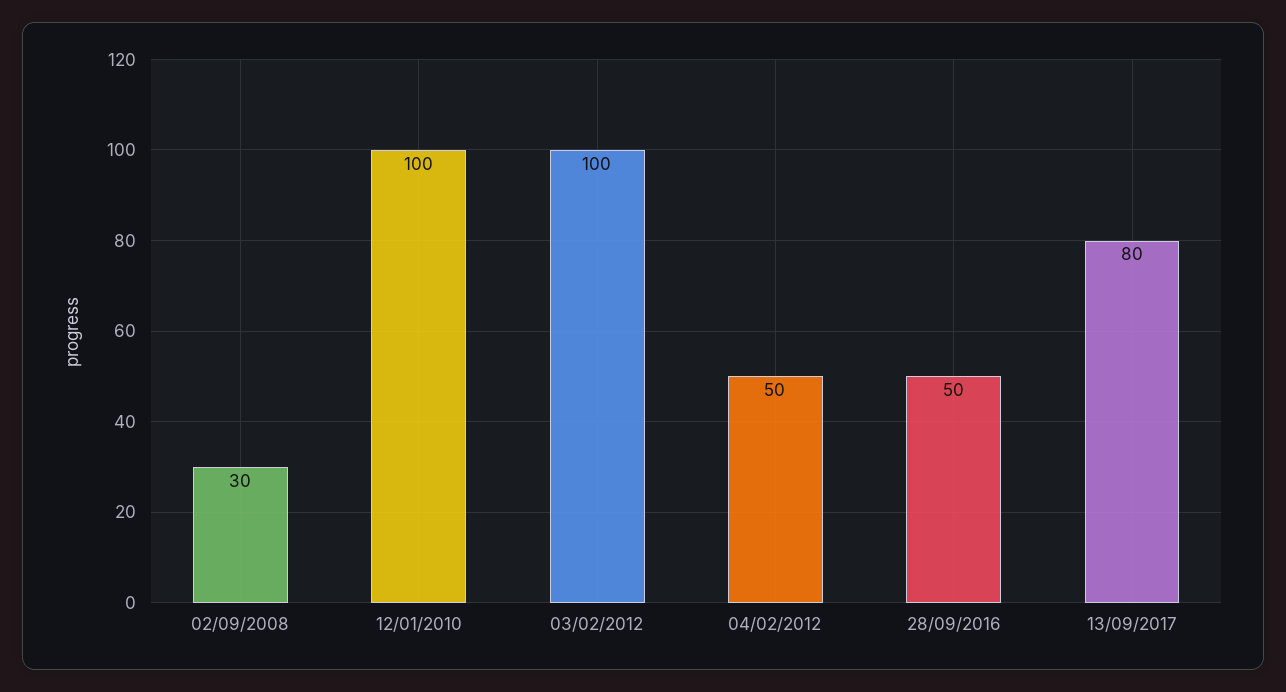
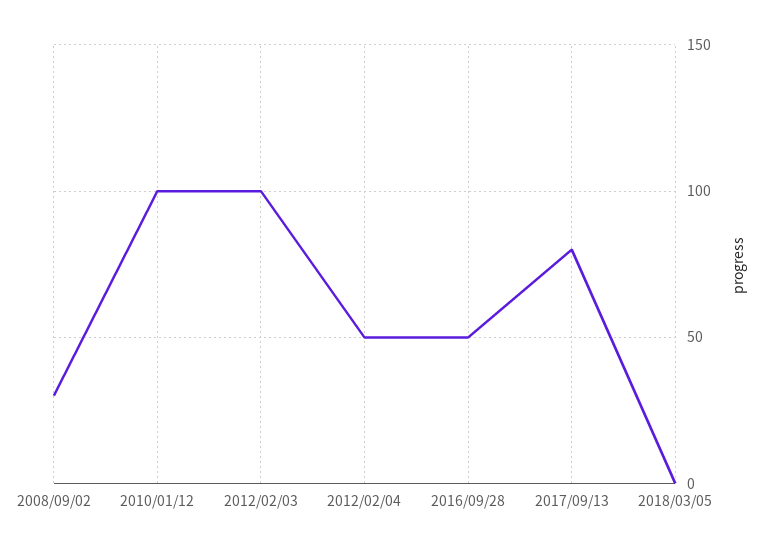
2018/03/05: none -> 0

